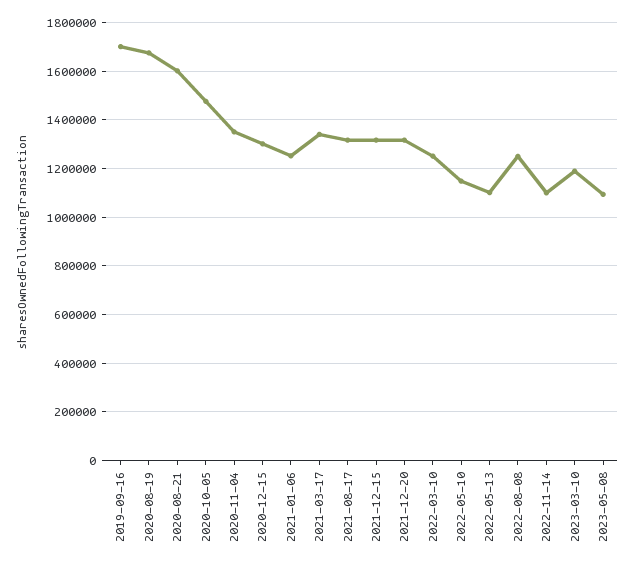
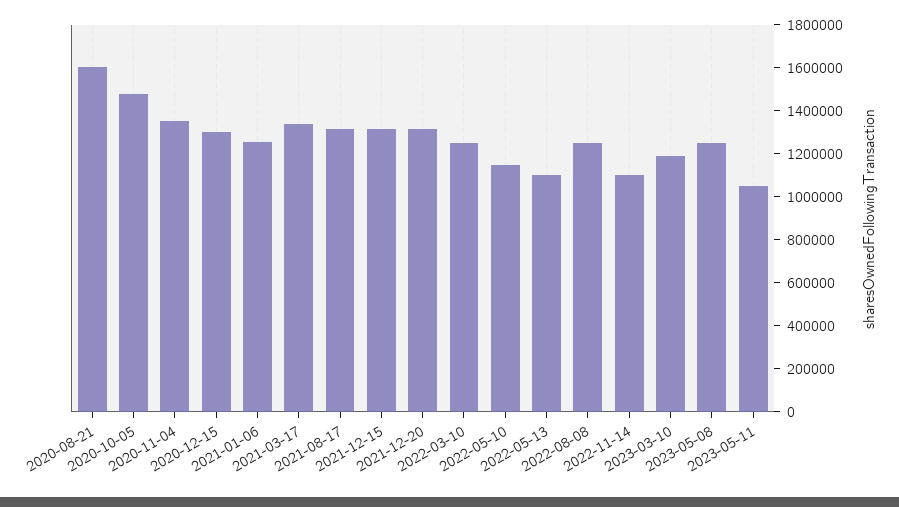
2019-09-16: 1700000 -> none
2020-08-19: 1675000 -> none
2023-05-08: 1100000 -> 1250000
2023-05-11: none -> 1050000

